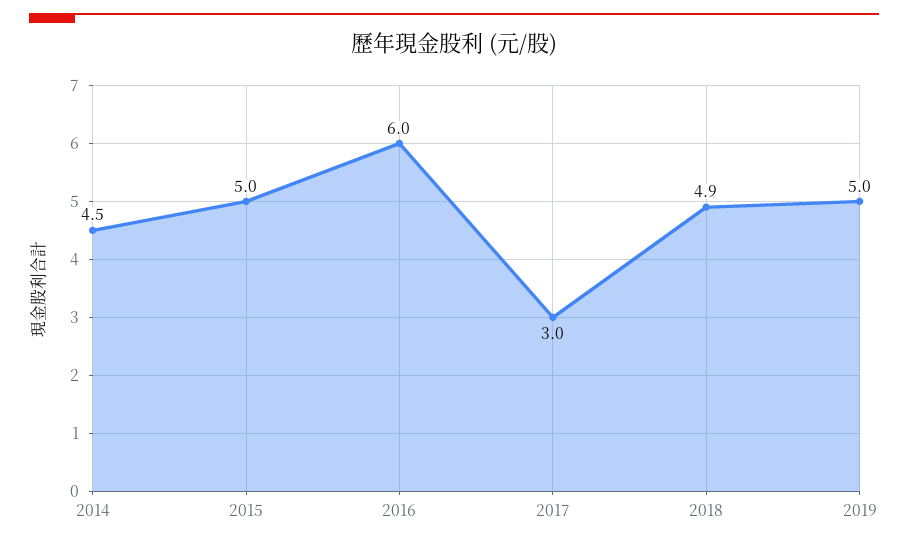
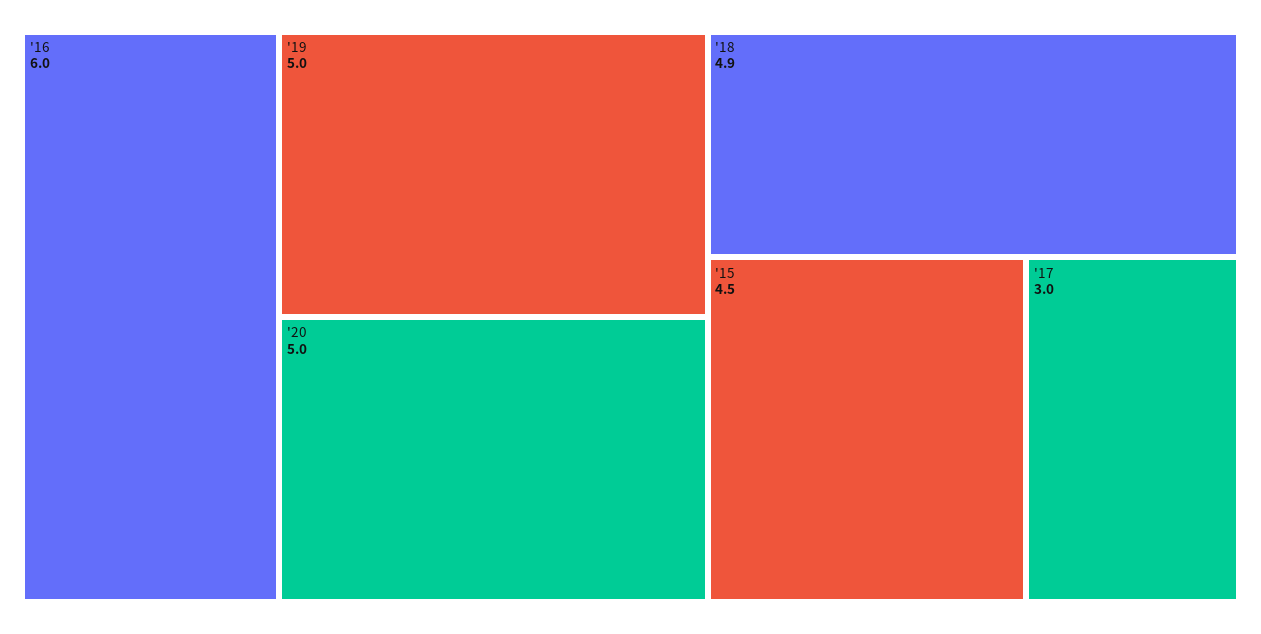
2014: 4.5 -> none
2015: 5 -> 4.5
'20: none -> 5

